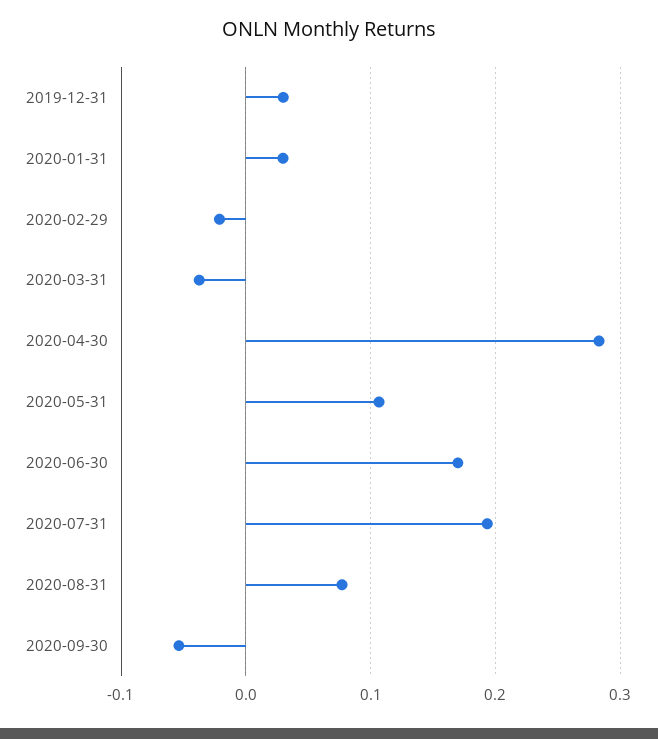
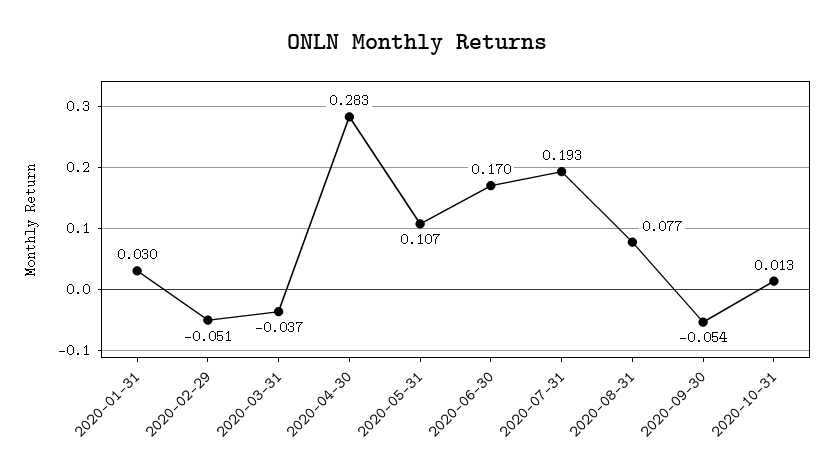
2019-12-31: 0.03 -> none
2020-02-29: -0.02 -> -0.051
2020-10-31: none -> 0.013

